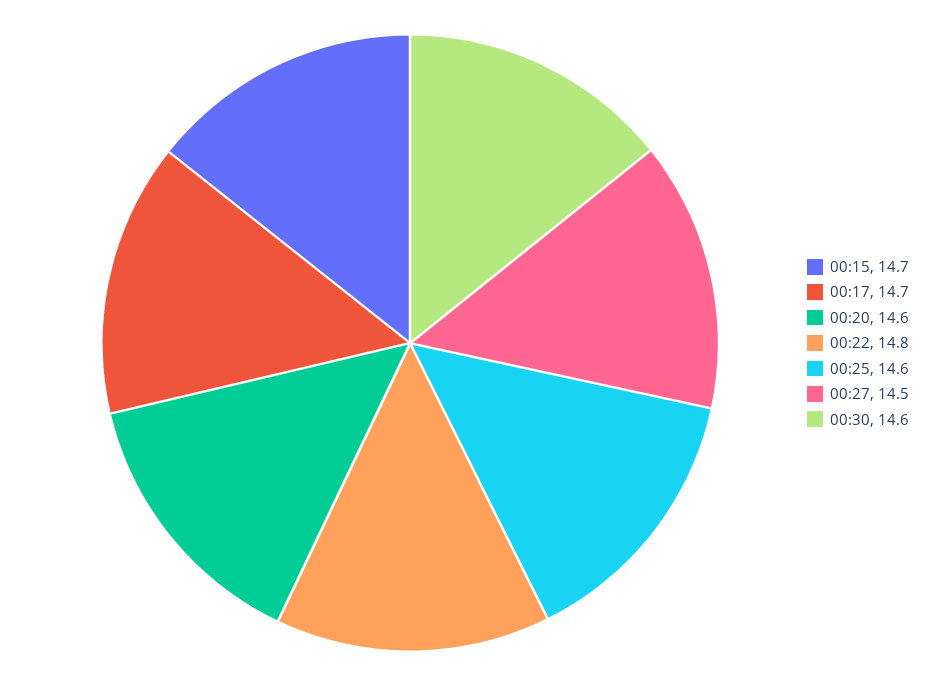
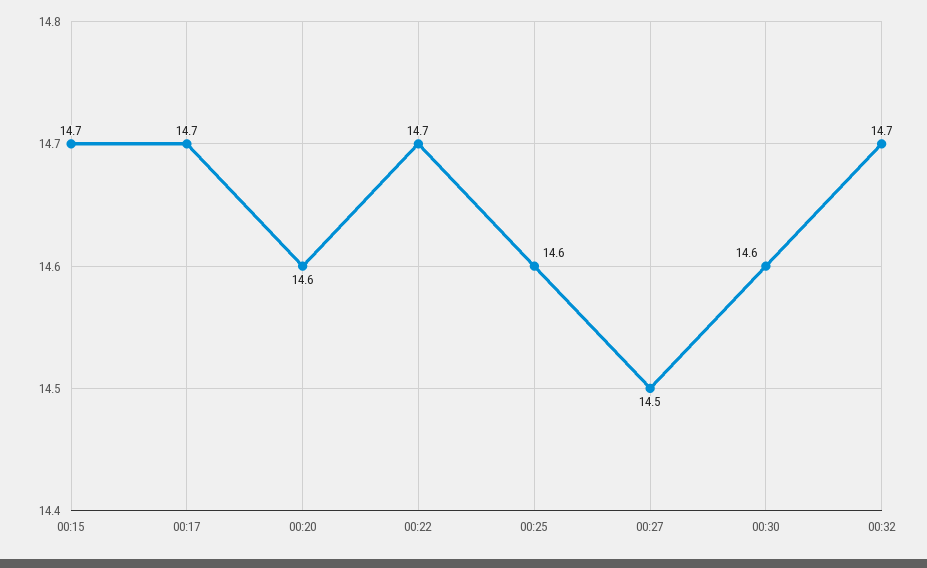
00:22: 14.8 -> 14.7
00:32: none -> 14.7

